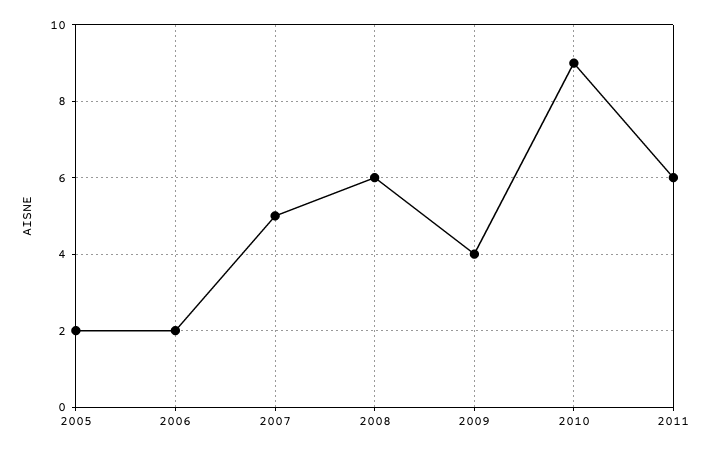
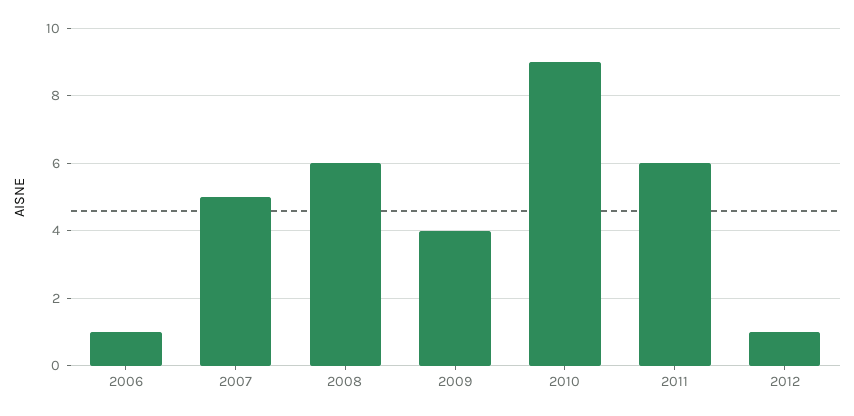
2005: 2 -> none
2006: 2 -> 1
2012: none -> 1

